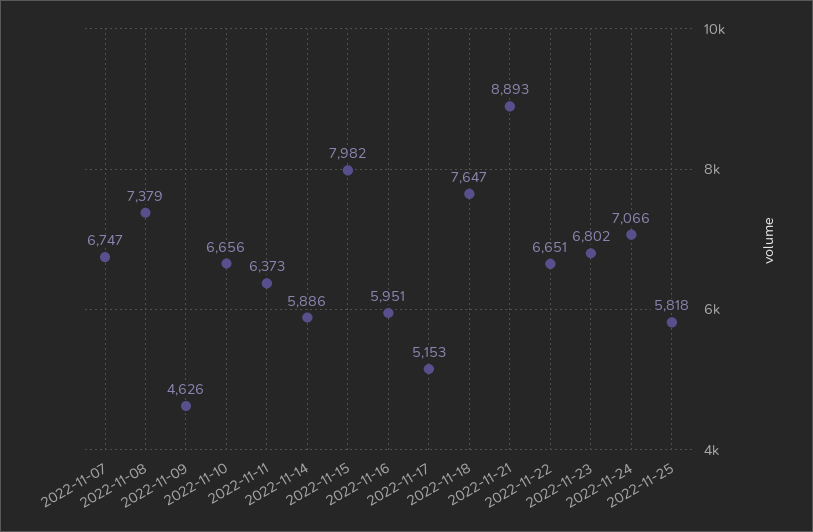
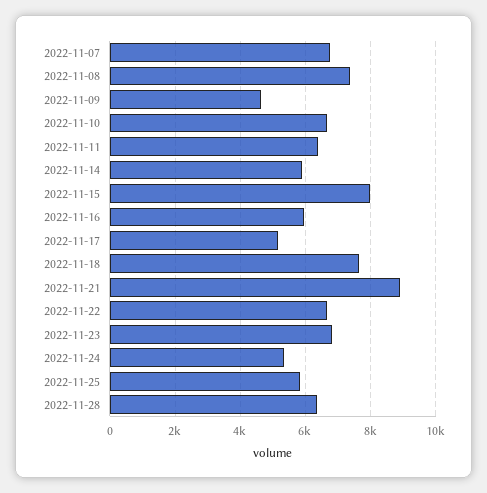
2022-11-24: 7066 -> 5400
2022-11-28: none -> 6400

